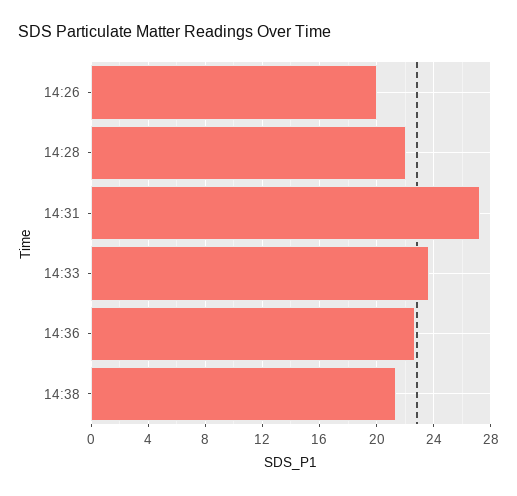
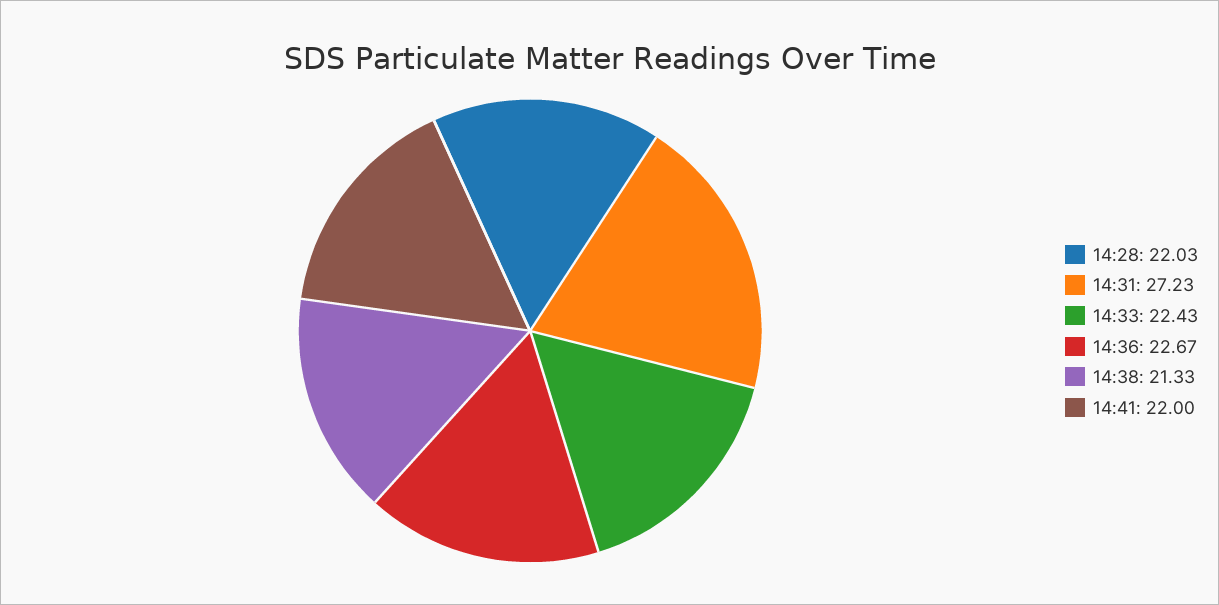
14:26: 20 -> none
14:33: 23.5 -> 22.43
14:41: none -> 22

